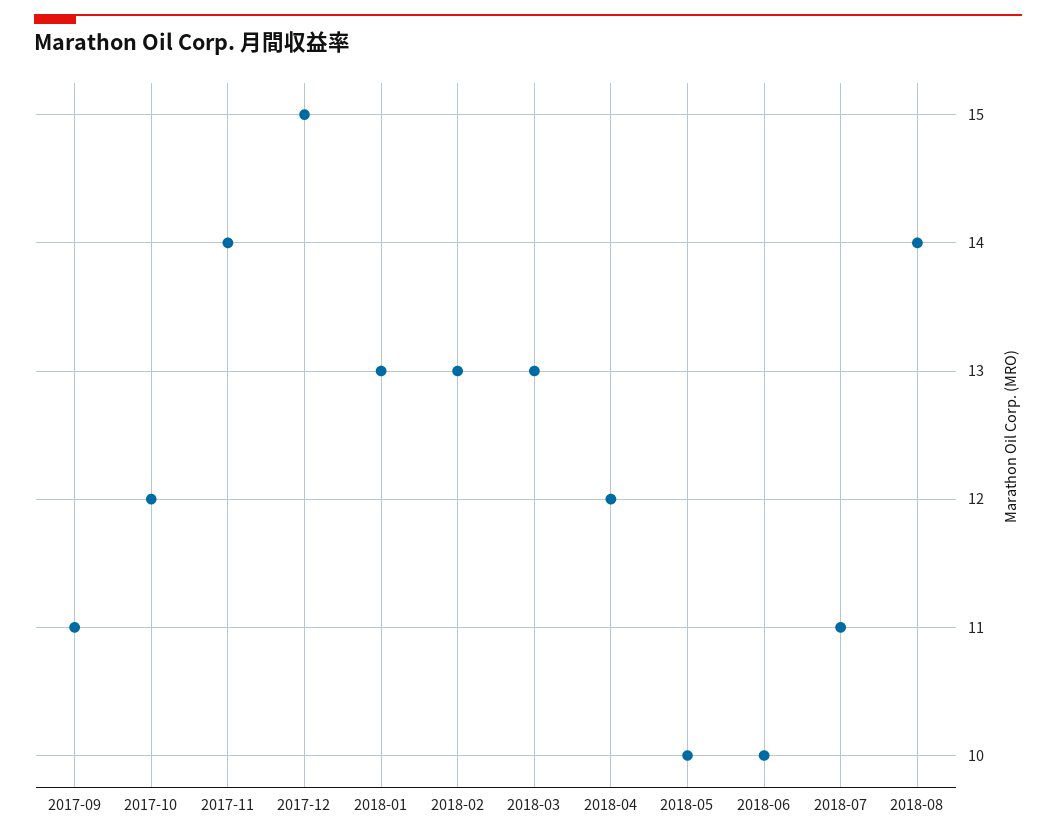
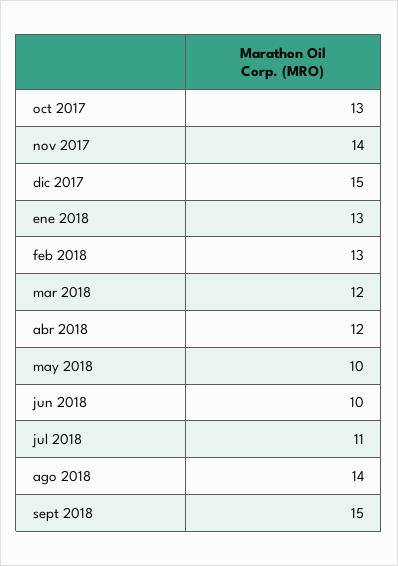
2017-09: 11 -> none
2017-10: 12 -> 13
2018-03: 13 -> 12
sept 2018: none -> 15

